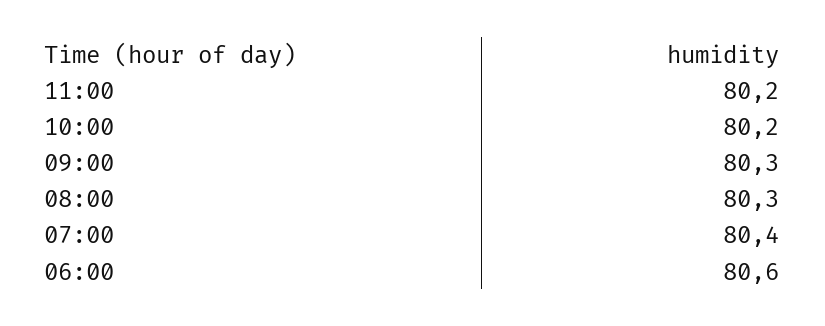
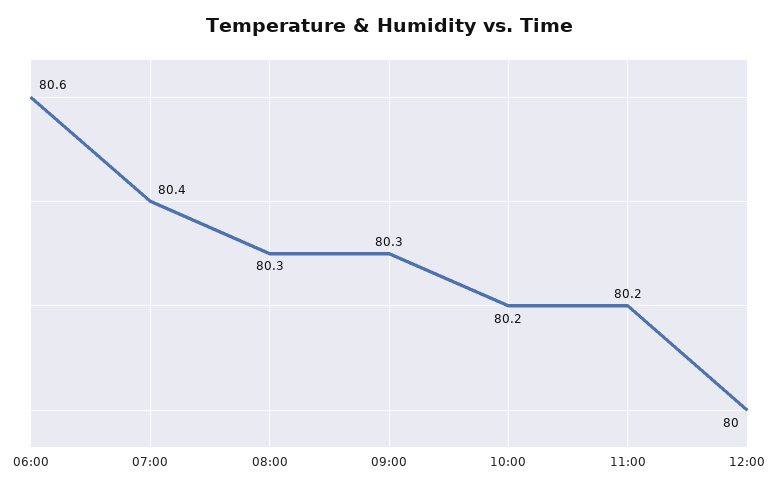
12:00: none -> 80

